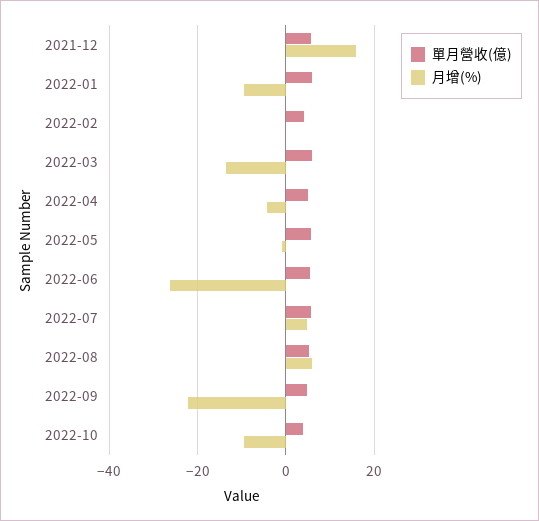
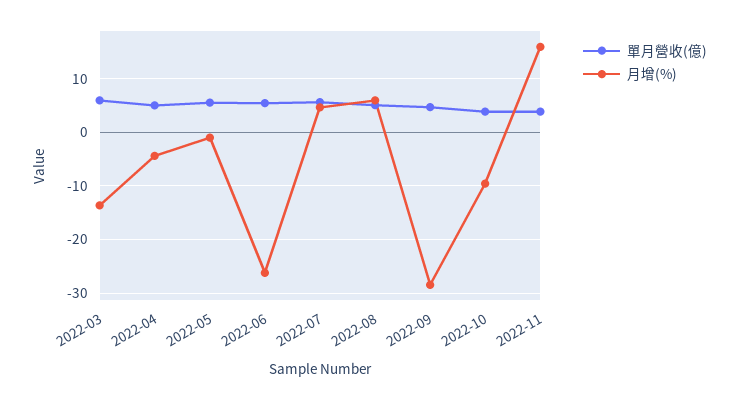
單月營收(億), 2021-12: 6 -> none
月增(%), 2021-12: 16 -> none
單月營收(億), 2022-01: 6 -> none
月增(%), 2022-01: -10 -> none
單月營收(億), 2022-02: 4 -> none
月增(%), 2022-02: 0 -> none
月增(%), 2022-09: -22 -> -28
單月營收(億), 2022-11: none -> 4
月增(%), 2022-11: none -> 16

